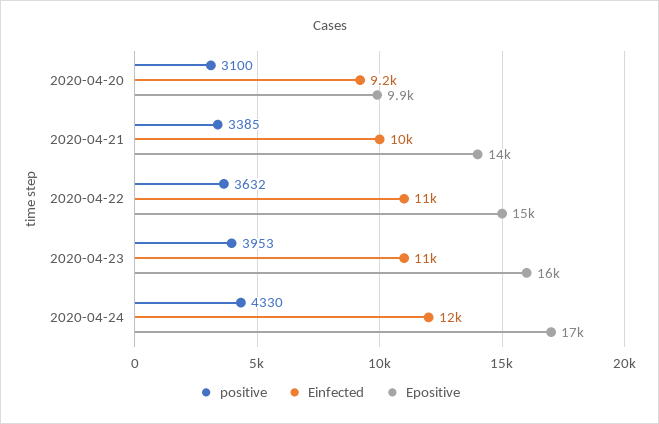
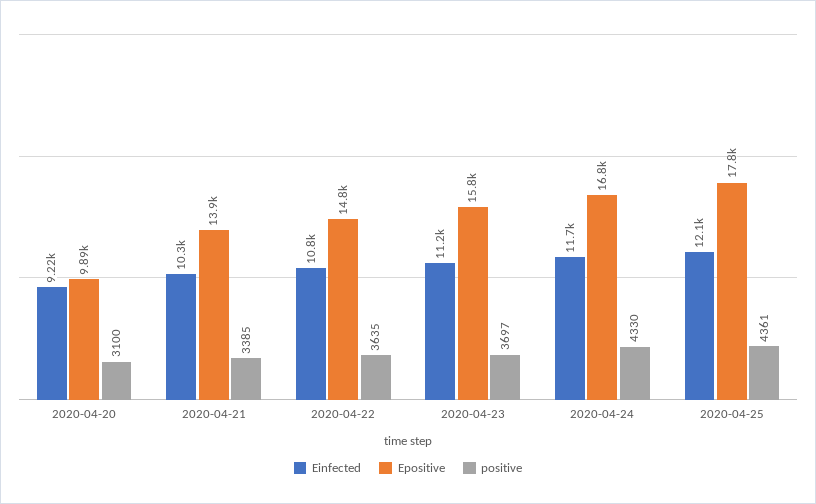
positive, 2020-04-22: 3632 -> 3635
positive, 2020-04-23: 3953 -> 3697
Einfected, 2020-04-25: none -> 12100
Epositive, 2020-04-25: none -> 17800
positive, 2020-04-25: none -> 4361

